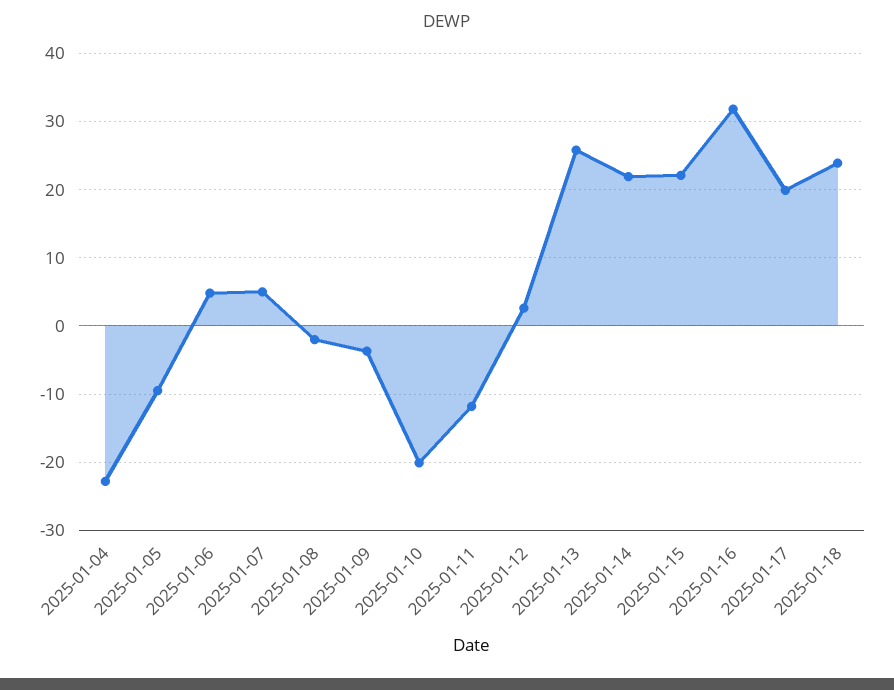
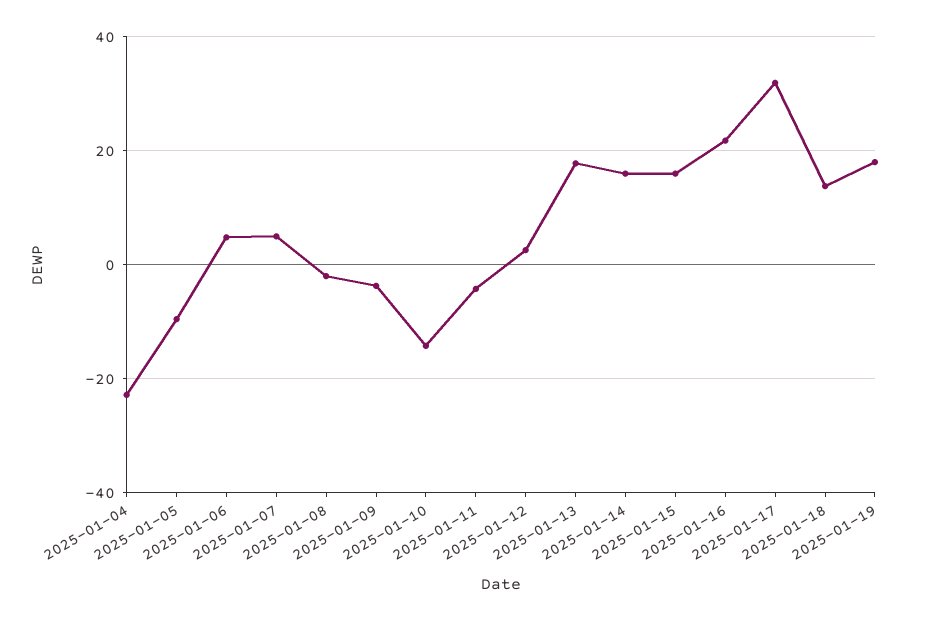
2025-01-10: -20 -> -14
2025-01-11: -12 -> -4
2025-01-13: 26 -> 18
2025-01-14: 22 -> 16
2025-01-15: 22 -> 16
2025-01-16: 32 -> 22
2025-01-17: 20 -> 32
2025-01-18: 24 -> 14
2025-01-19: none -> 18

